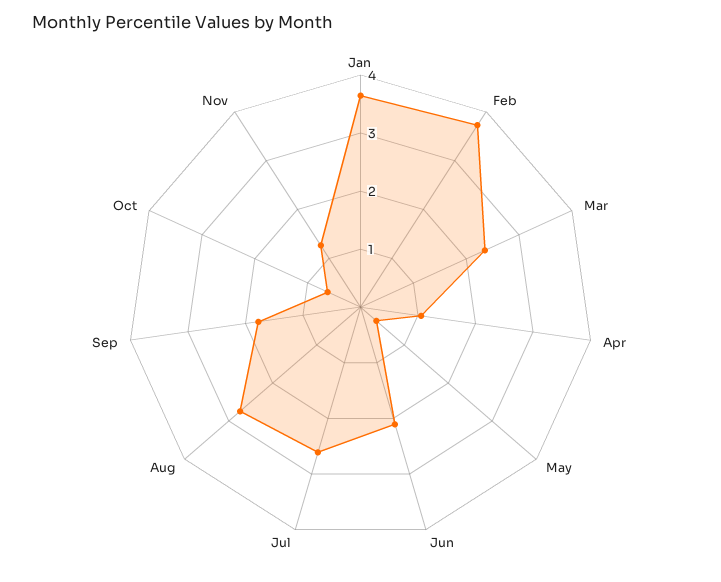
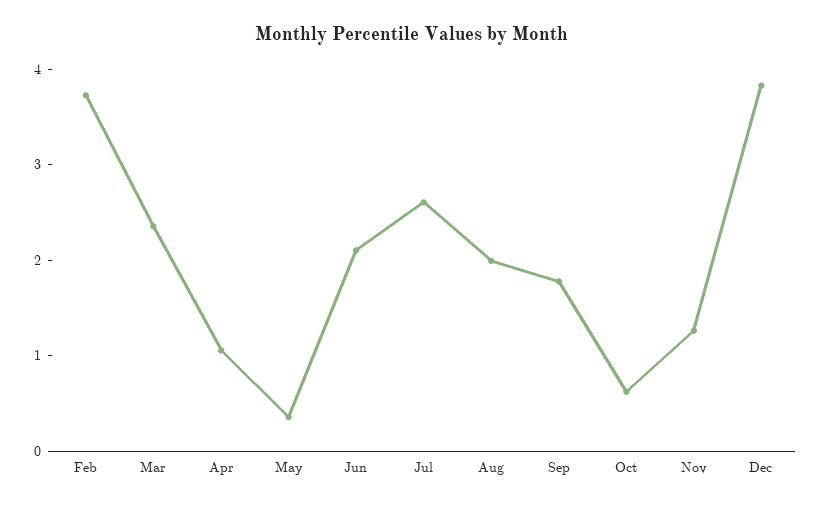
Jan: 3.6 -> none
Aug: 2.8 -> 2
Dec: none -> 3.8

